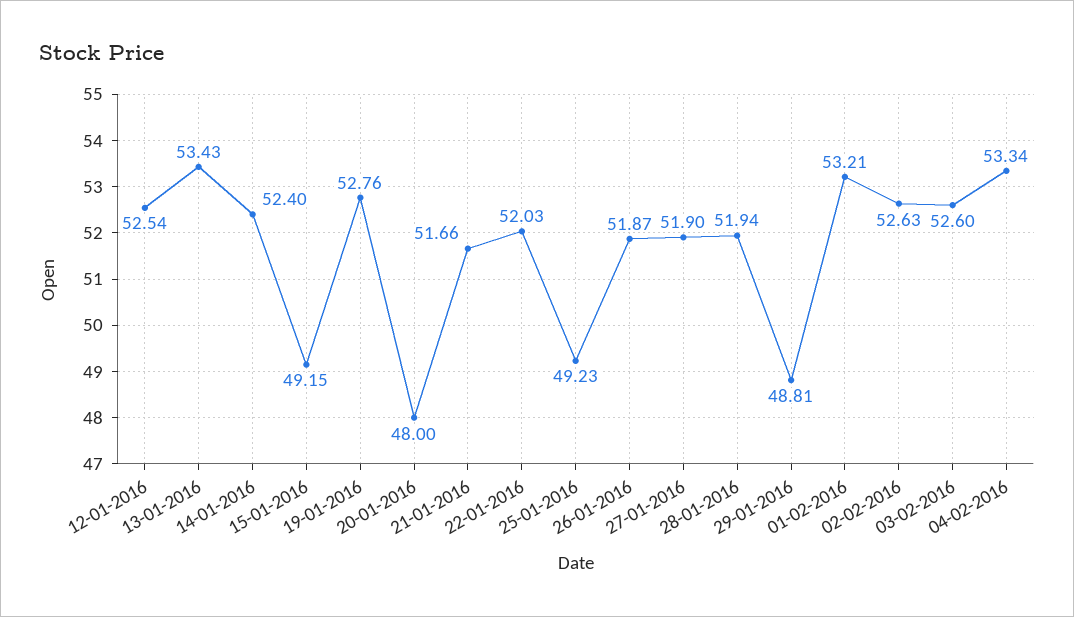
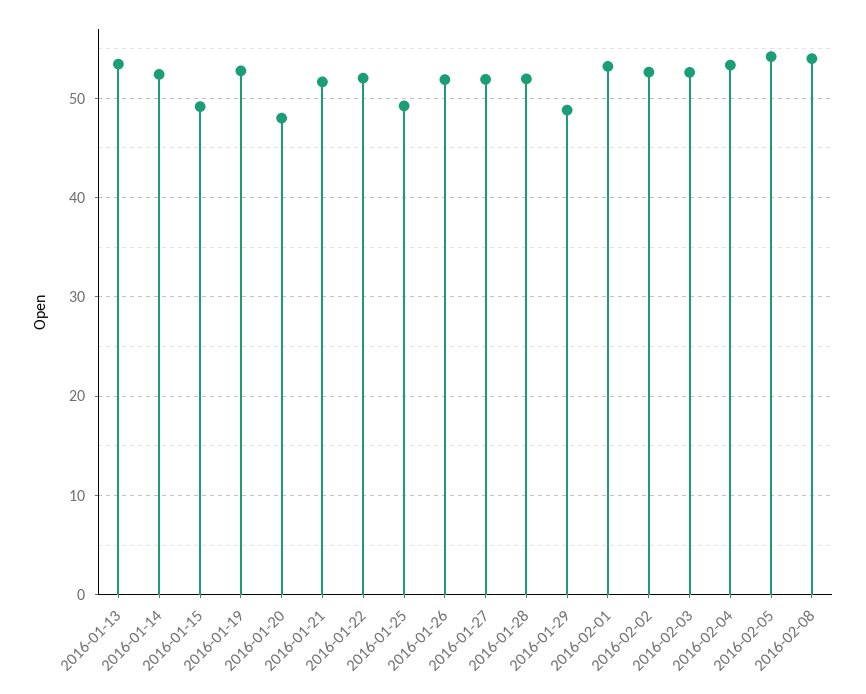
12-01-2016: 52.54 -> none
2016-02-05: none -> 54
2016-02-08: none -> 54

